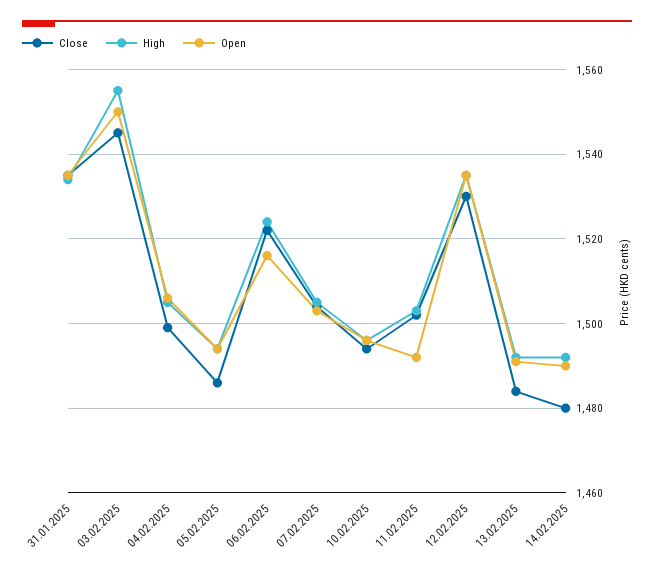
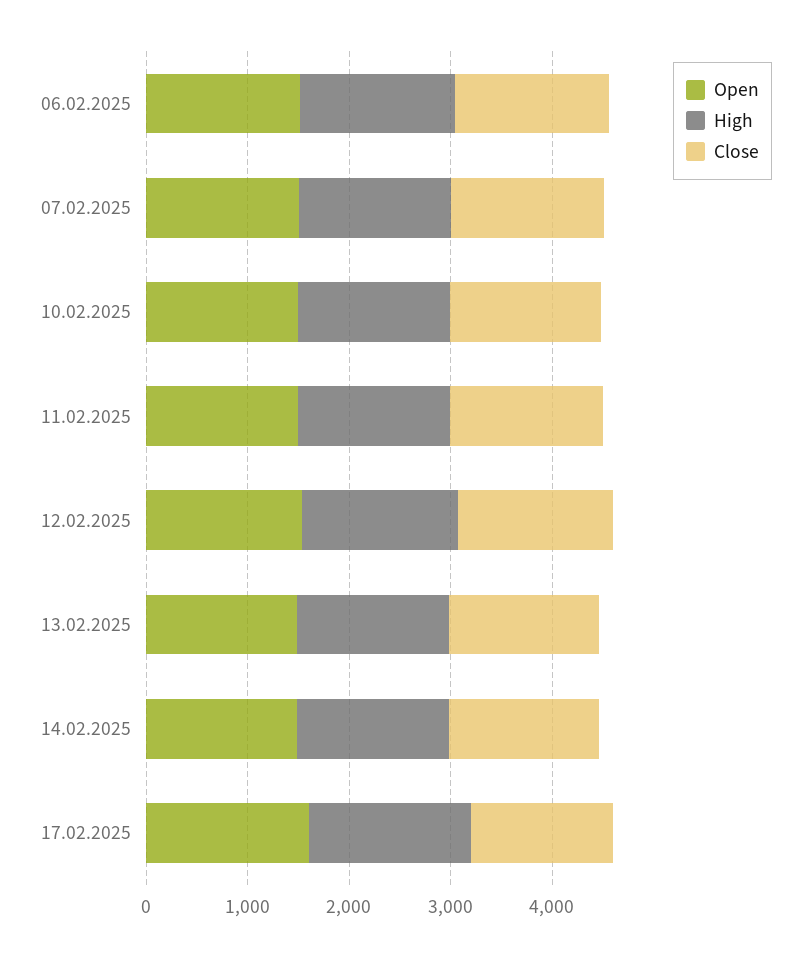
Close, 31.01.2025: 1535 -> none
High, 31.01.2025: 1535 -> none
Open, 31.01.2025: 1535 -> none
Close, 03.02.2025: 1545 -> none
High, 03.02.2025: 1555 -> none
Open, 03.02.2025: 1550 -> none
Close, 04.02.2025: 1500 -> none
High, 04.02.2025: 1505 -> none
Open, 04.02.2025: 1505 -> none
Close, 05.02.2025: 1485 -> none
High, 05.02.2025: 1495 -> none
Open, 05.02.2025: 1495 -> none
Open, 17.02.2025: none -> 1600
High, 17.02.2025: none -> 1600
Close, 17.02.2025: none -> 1400

